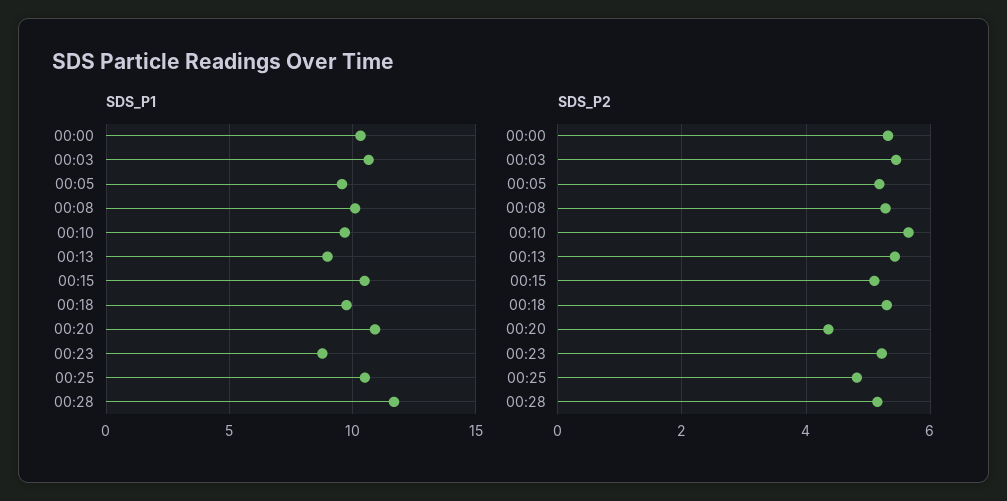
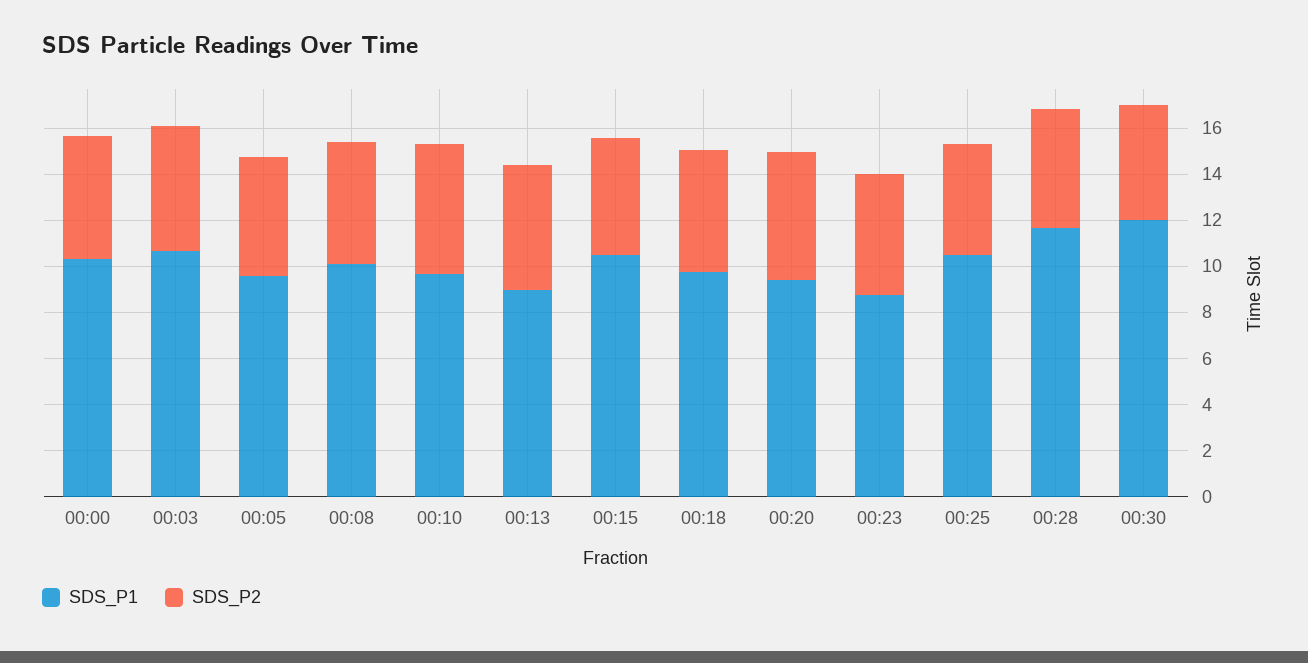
SDS_P1, 00:20: 11 -> 9.5
SDS_P2, 00:20: 4.4 -> 5.5
SDS_P1, 00:30: none -> 12
SDS_P2, 00:30: none -> 5

